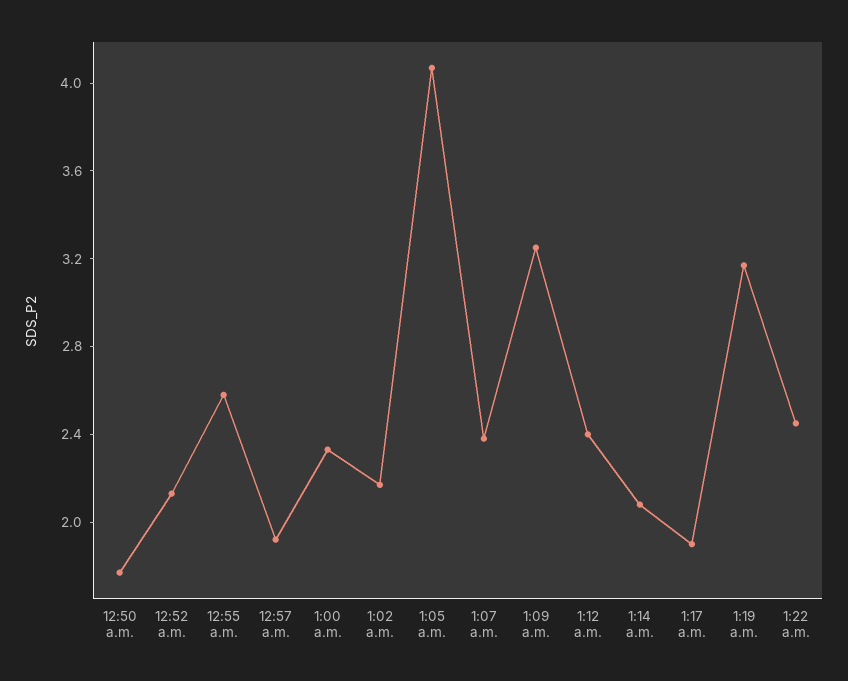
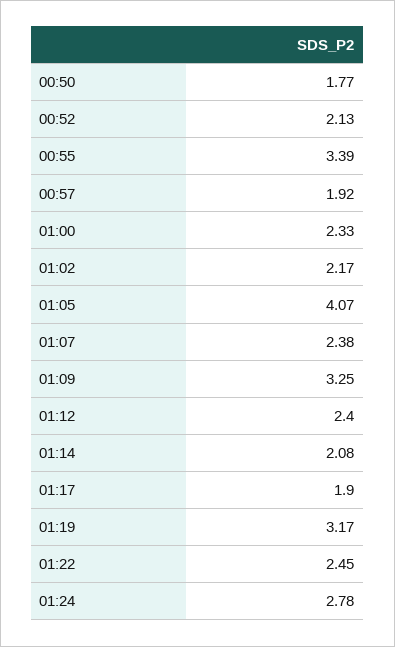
12:55 a.m.: 2.6 -> 3.39
01:24: none -> 2.78

